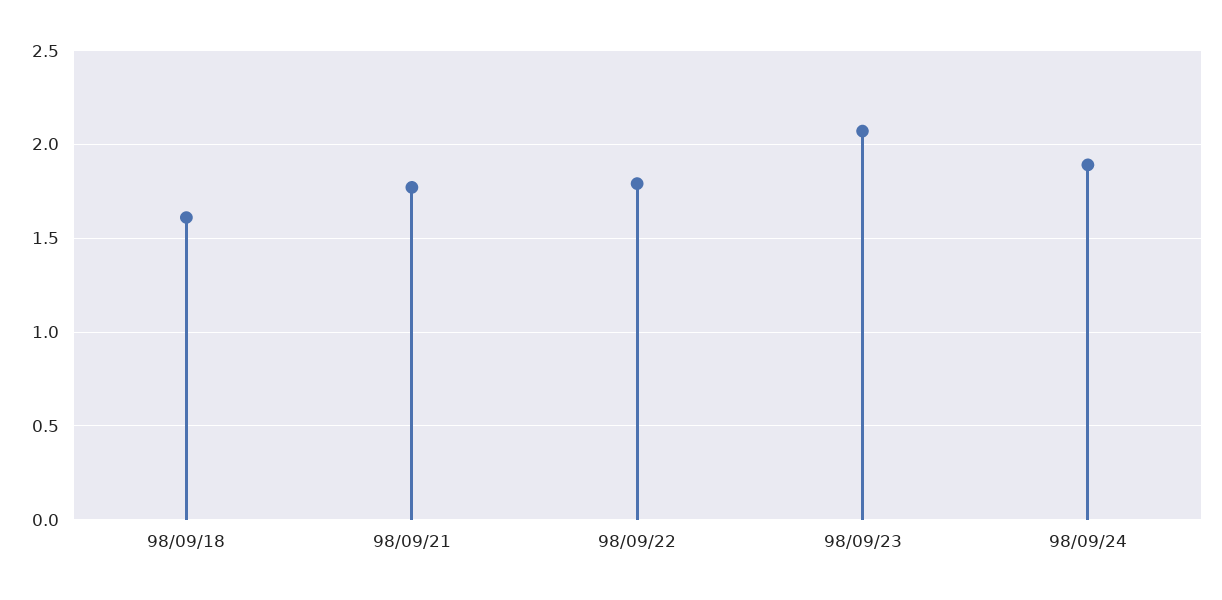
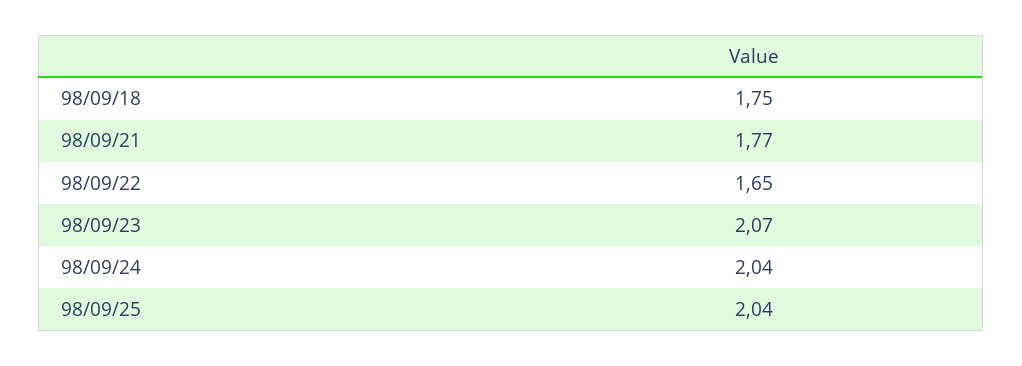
98/09/18: 1.6 -> 1.75
98/09/22: 1.8 -> 1.65
98/09/24: 1.9 -> 2.04
98/09/25: none -> 2.04

